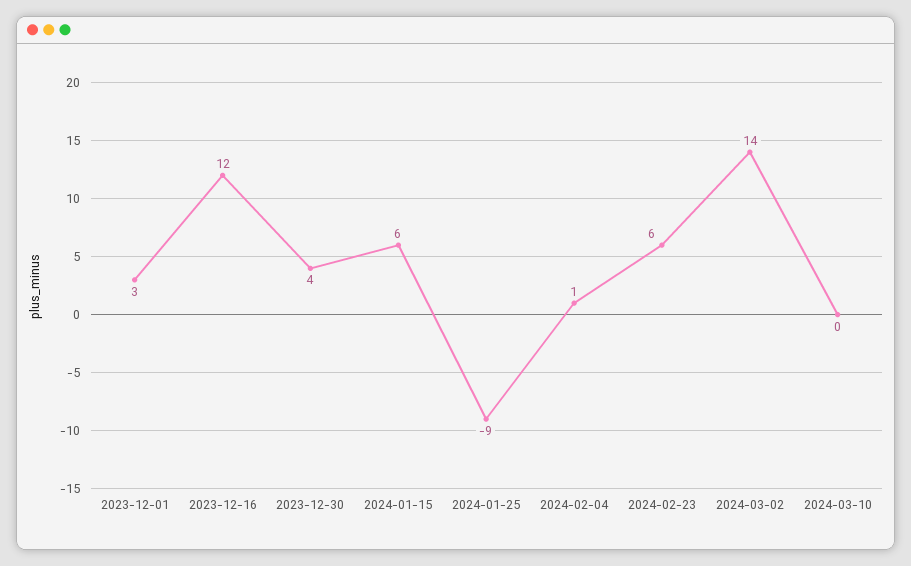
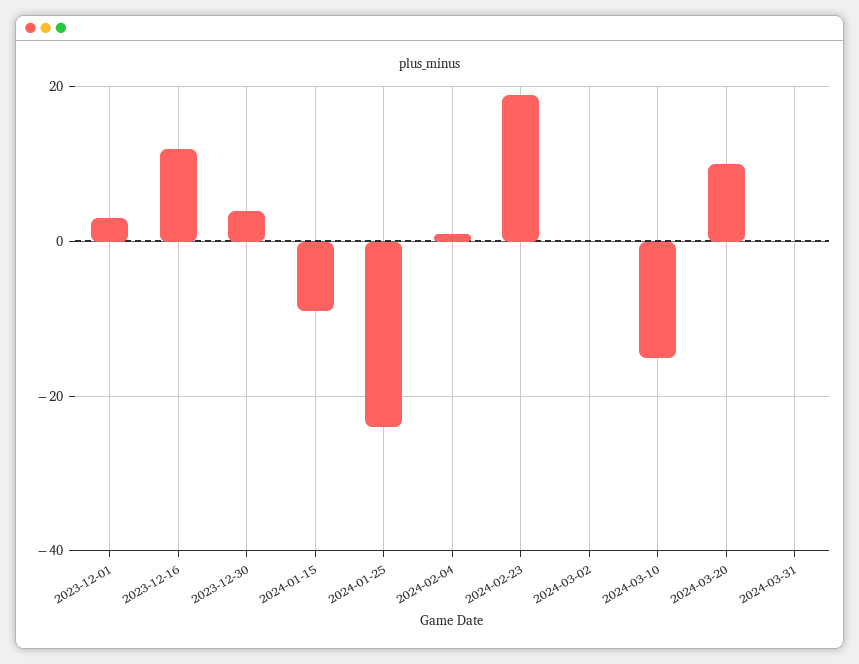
2024-01-15: 6 -> -10
2024-01-25: -9 -> -25
2024-02-23: 6 -> 20
2024-03-02: 14 -> 0
2024-03-10: 0 -> -15
2024-03-20: none -> 10
2024-03-31: none -> 0

